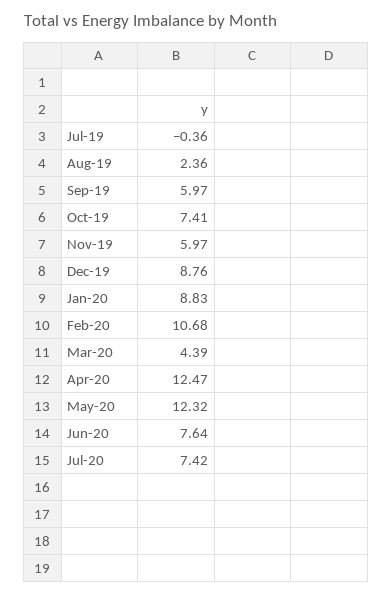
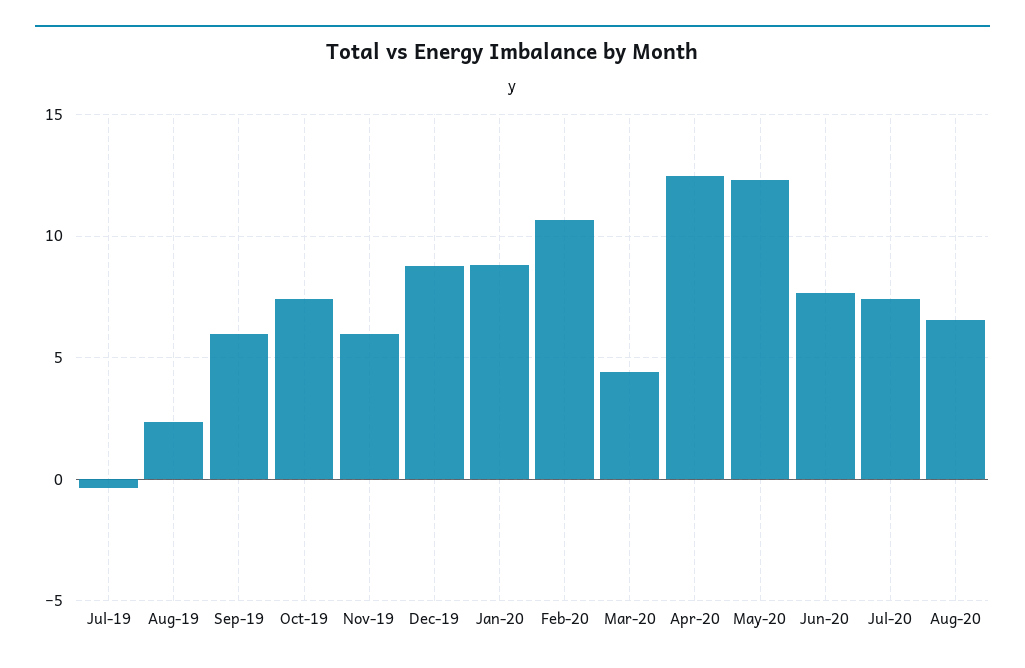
Aug-20: none -> 6.5

